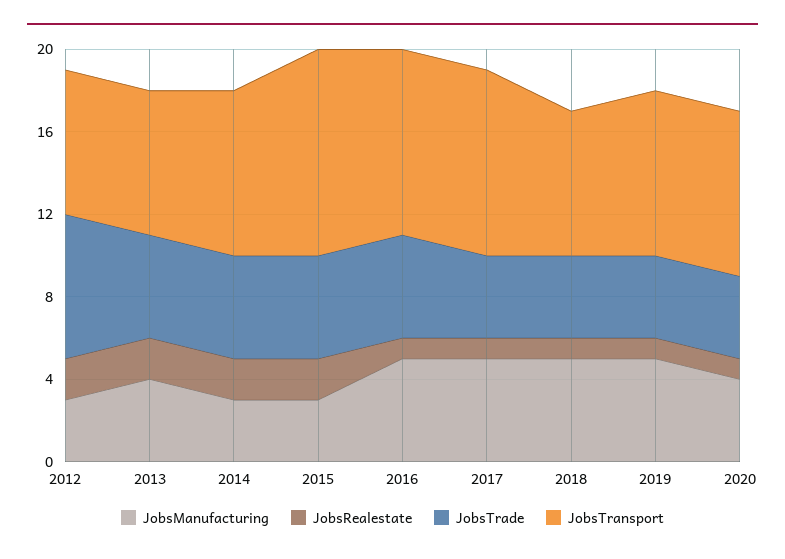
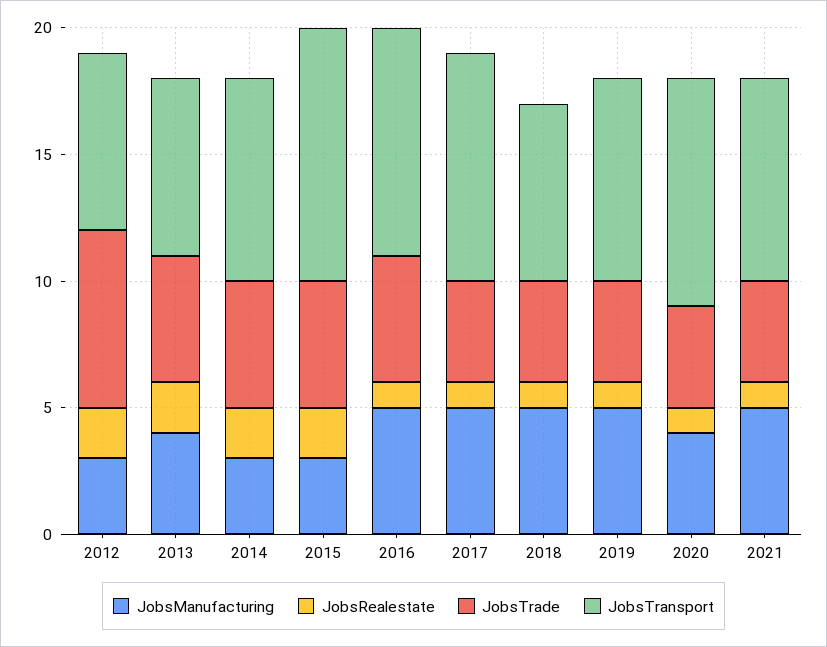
JobsTransport, 2020: 8 -> 9
JobsManufacturing, 2021: none -> 5
JobsRealestate, 2021: none -> 1
JobsTrade, 2021: none -> 4
JobsTransport, 2021: none -> 8

